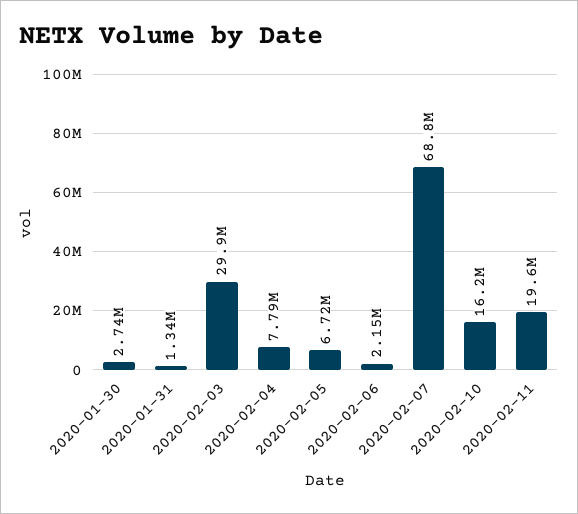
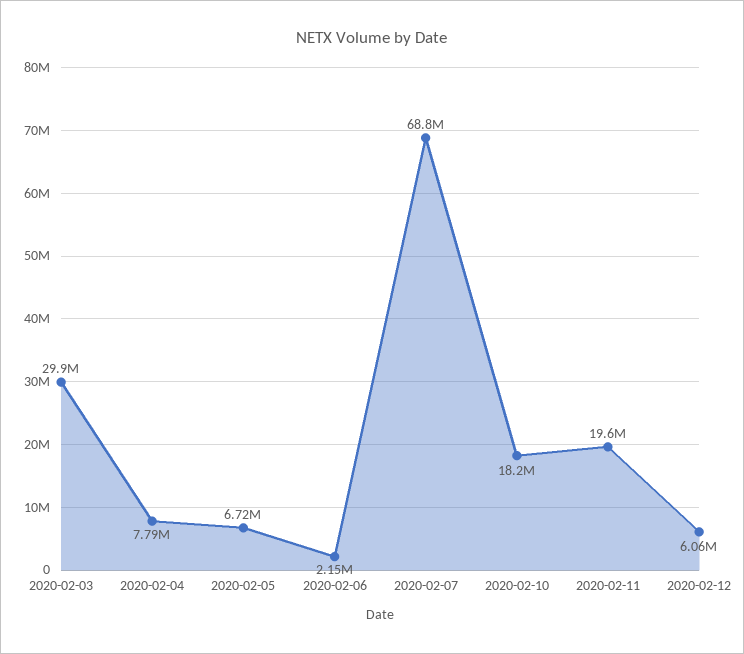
2020-01-30: 2740000 -> none
2020-01-31: 1340000 -> none
2020-02-10: 16200000 -> 18200000
2020-02-12: none -> 6060000

